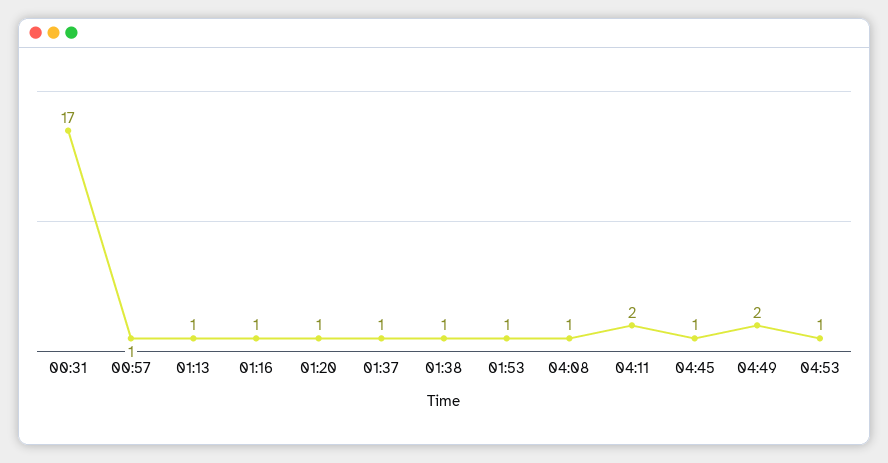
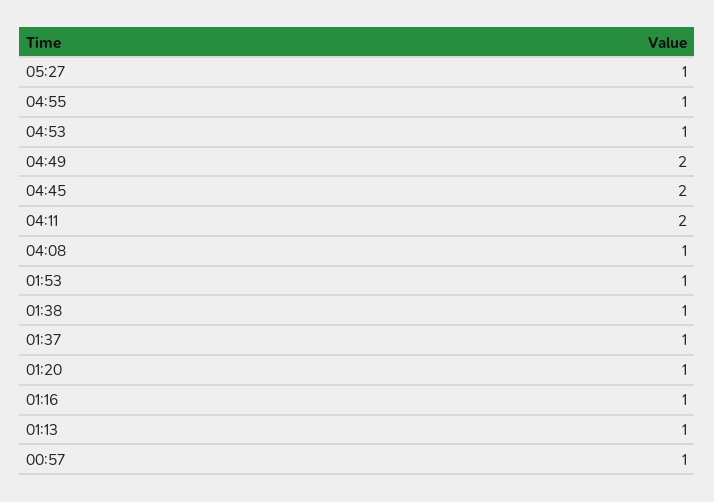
00:31: 17 -> none
04:45: 1 -> 2
05:27: none -> 1
04:55: none -> 1

